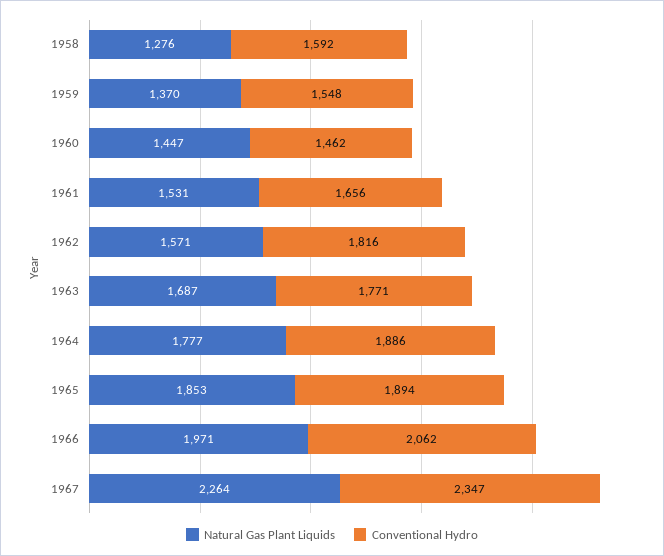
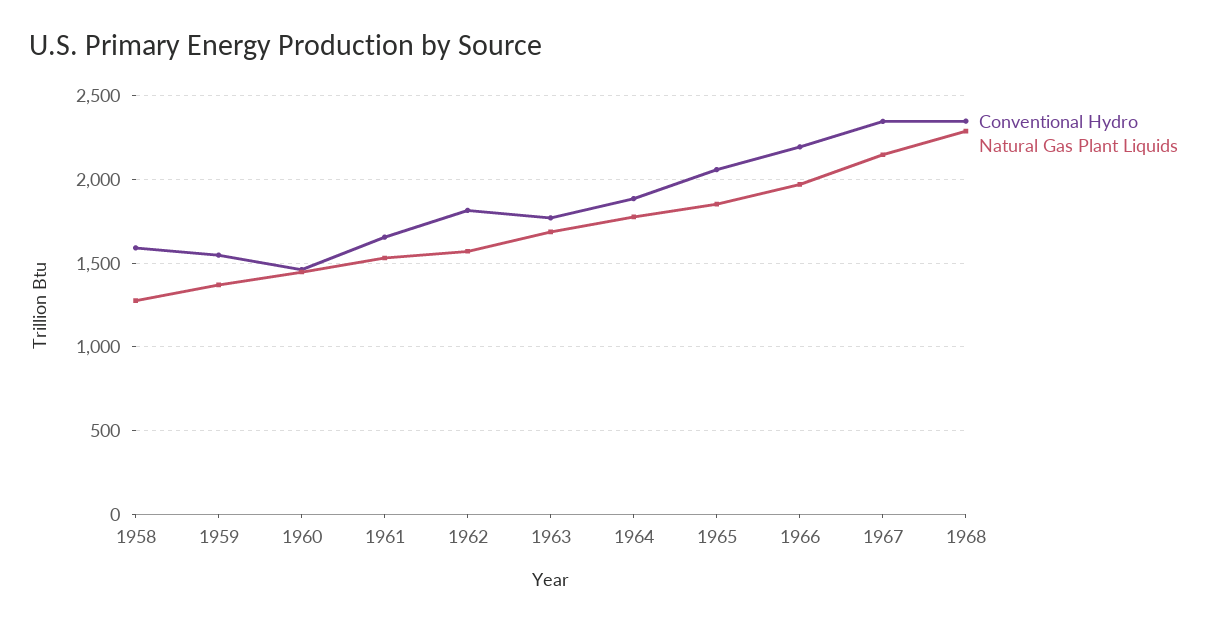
Conventional Hydro, 1965: 1894 -> 2050
Conventional Hydro, 1966: 2062 -> 2200
Natural Gas Plant Liquids, 1967: 2264 -> 2150
Conventional Hydro, 1968: none -> 2350
Natural Gas Plant Liquids, 1968: none -> 2300

